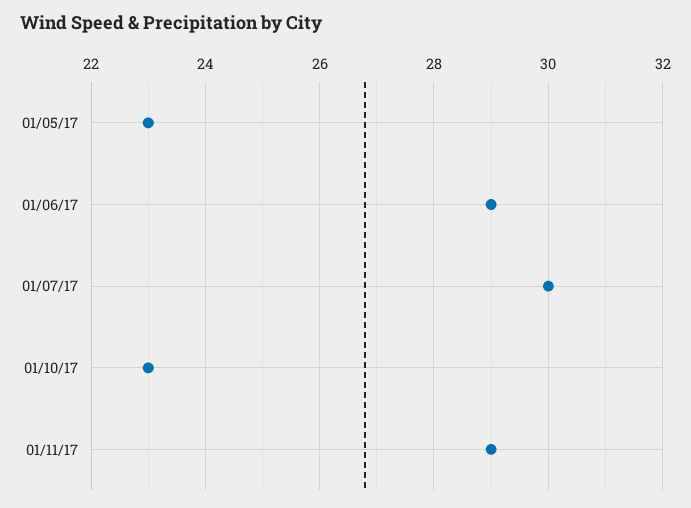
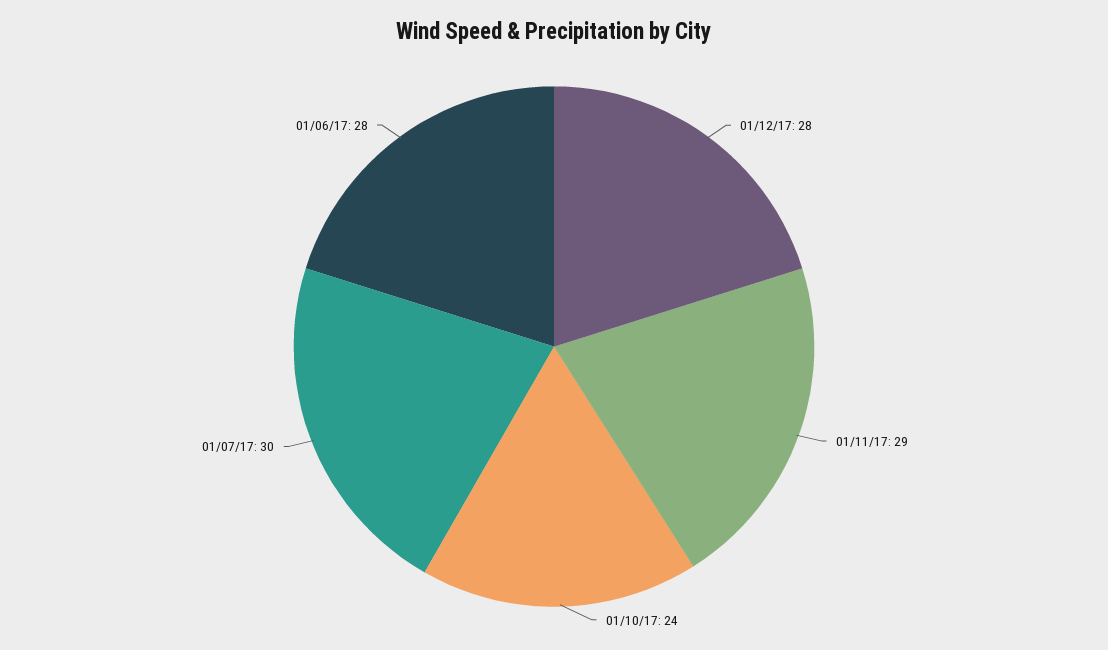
01/05/17: 23 -> none
01/06/17: 29 -> 28
01/10/17: 23 -> 24
01/12/17: none -> 28

